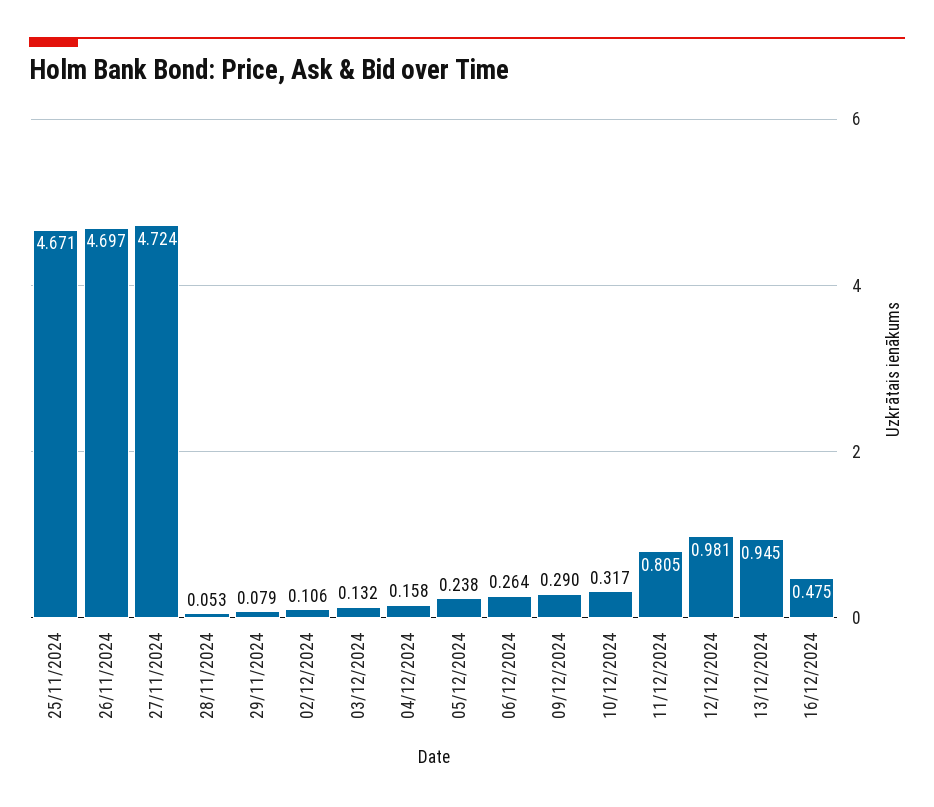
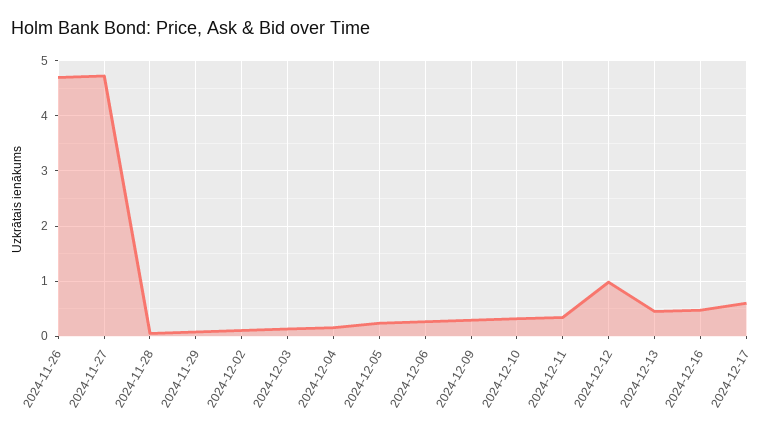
25/11/2024: 4.671 -> none
11/12/2024: 0.805 -> 0.4
13/12/2024: 0.945 -> 0.4
2024-12-17: none -> 0.6

